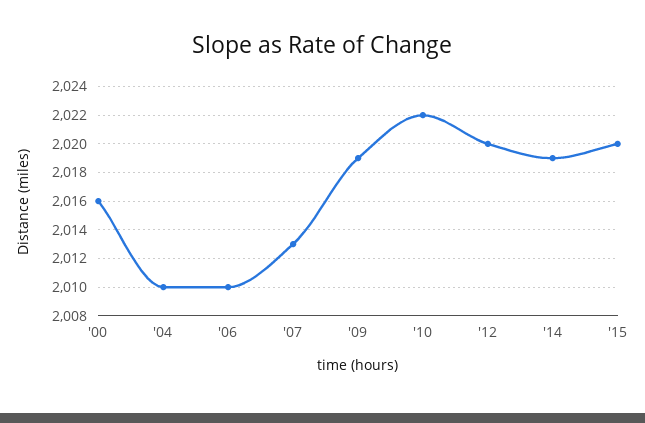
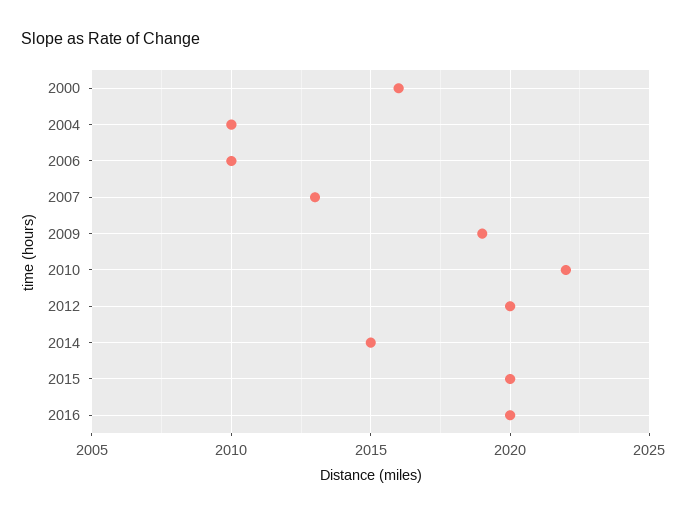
'14: 2019 -> 2015
2016: none -> 2020

